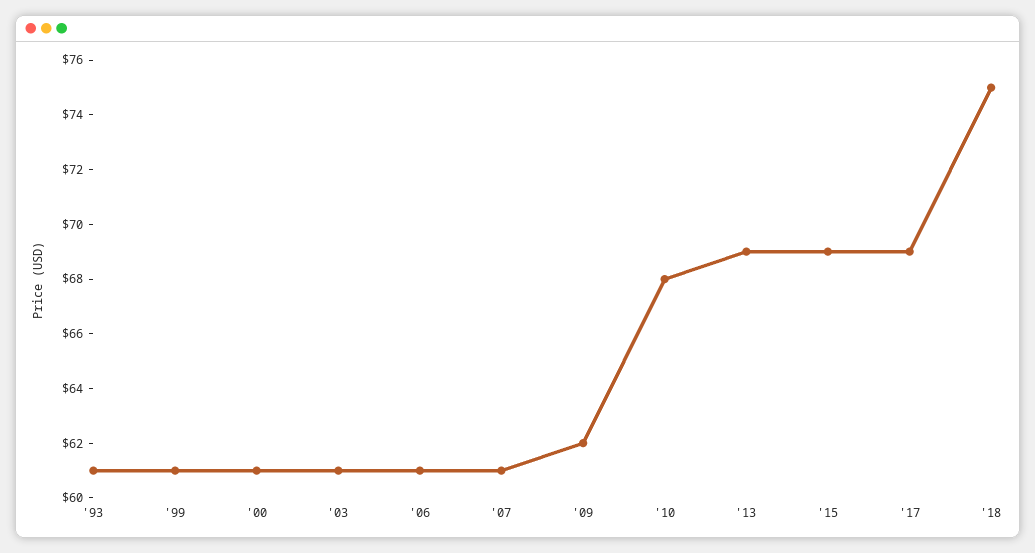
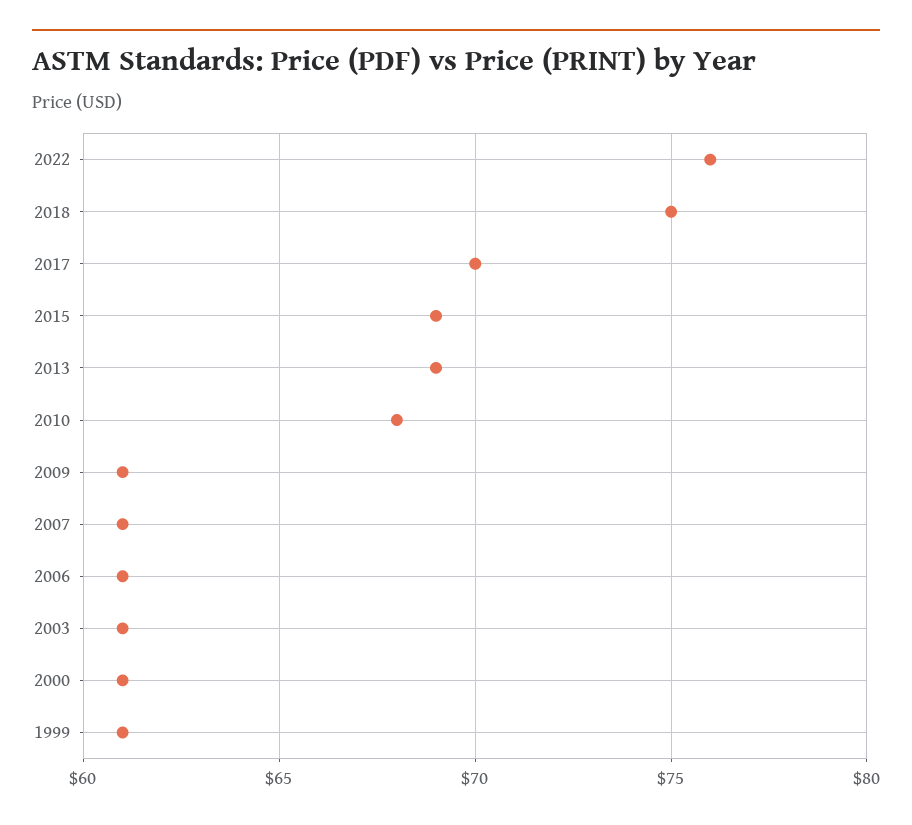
'93: 61 -> none
'09: 62 -> 61
'17: 69 -> 70
2022: none -> 76

